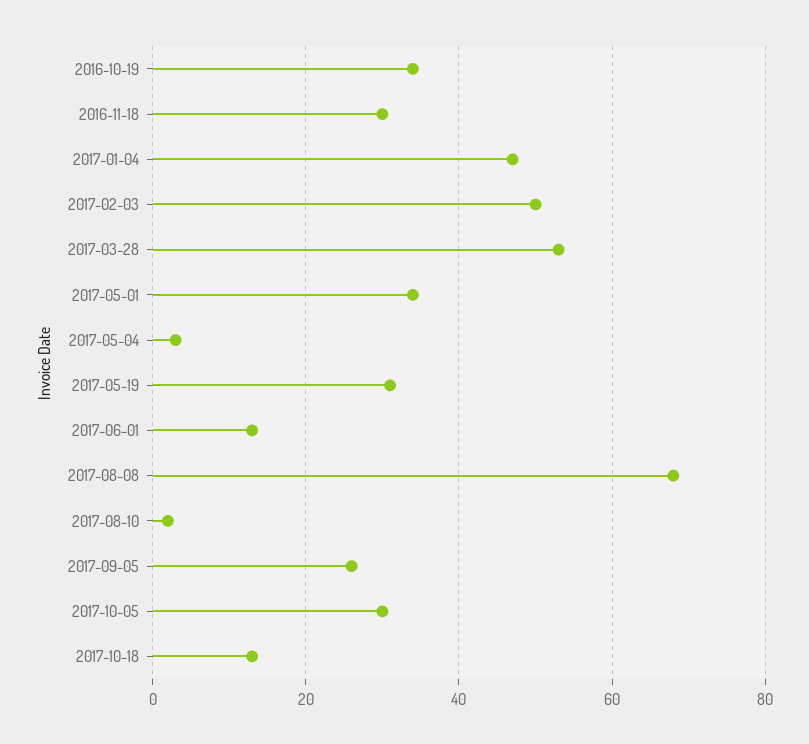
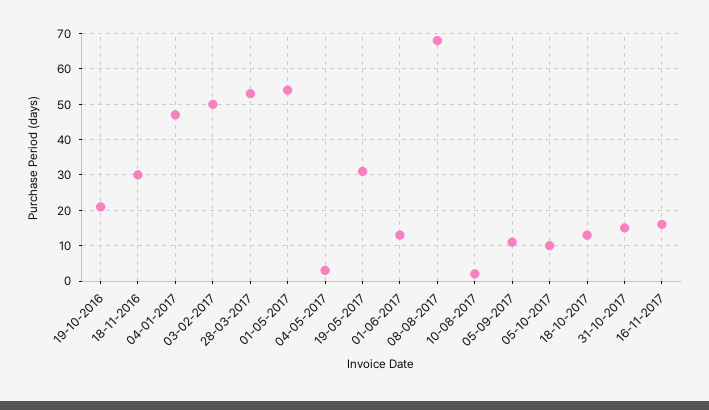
2016-10-19: 35 -> 20
2017-05-01: 35 -> 55
2017-09-05: 25 -> 10
2017-10-05: 30 -> 10
31-10-2017: none -> 15
16-11-2017: none -> 15

